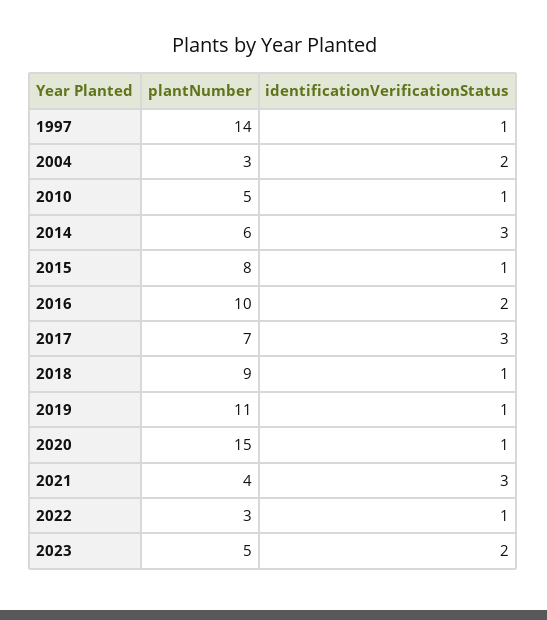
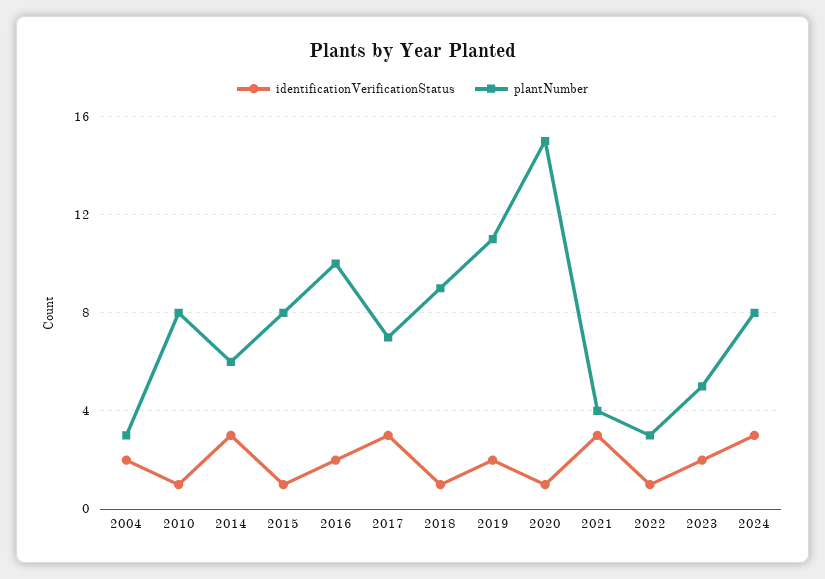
plantNumber, 1997: 14 -> none
identificationVerificationStatus, 1997: 1 -> none
plantNumber, 2010: 5 -> 8
identificationVerificationStatus, 2019: 1 -> 2
identificationVerificationStatus, 2024: none -> 3
plantNumber, 2024: none -> 8

